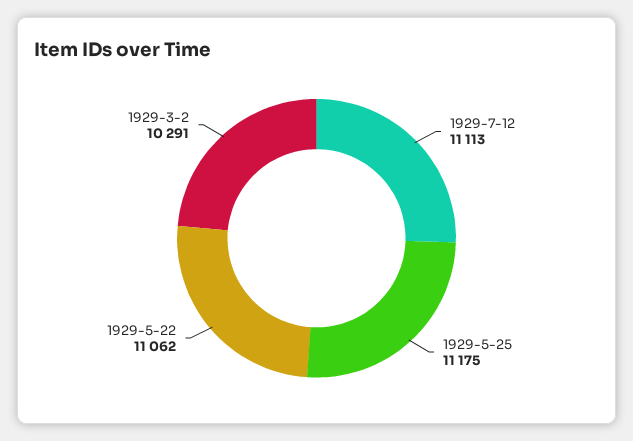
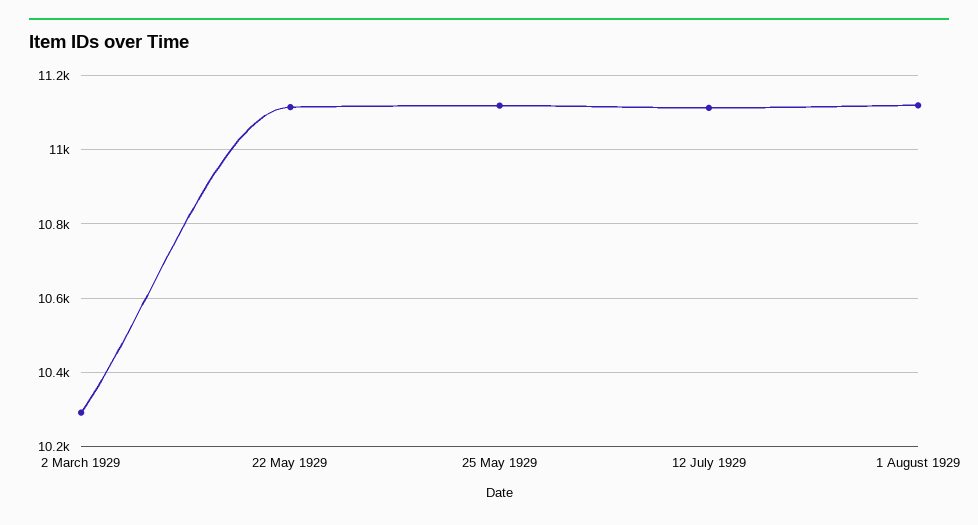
1929-5-25: 11175 -> 11120
1929-5-22: 11062 -> 11120
1 August 1929: none -> 11120

